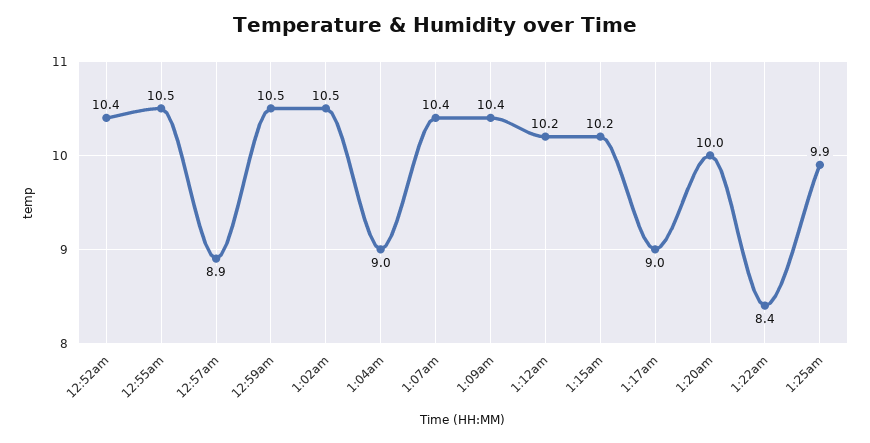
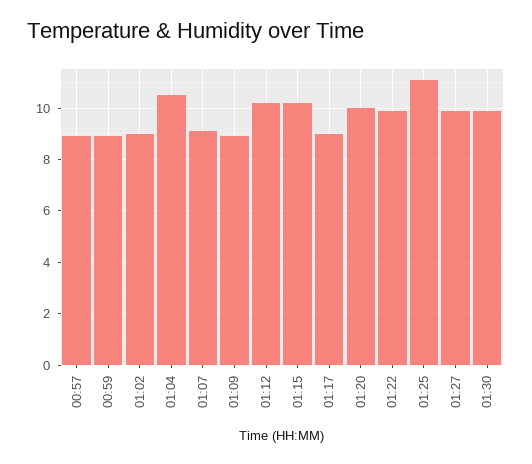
12:52am: 10.4 -> none
12:55am: 10.5 -> none
12:59am: 10.5 -> 9
1:02am: 10.5 -> 9
1:04am: 9 -> 10.5
1:07am: 10.4 -> 9
1:09am: 10.4 -> 9
1:22am: 8.4 -> 10
1:25am: 9.9 -> 11
01:27: none -> 10
01:30: none -> 10

